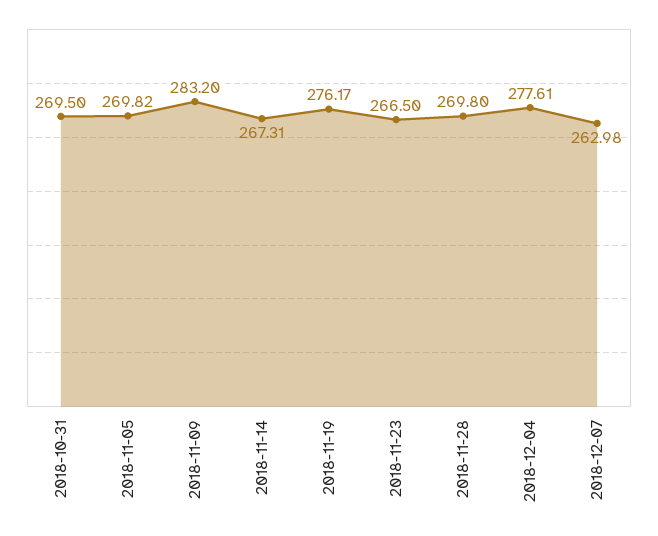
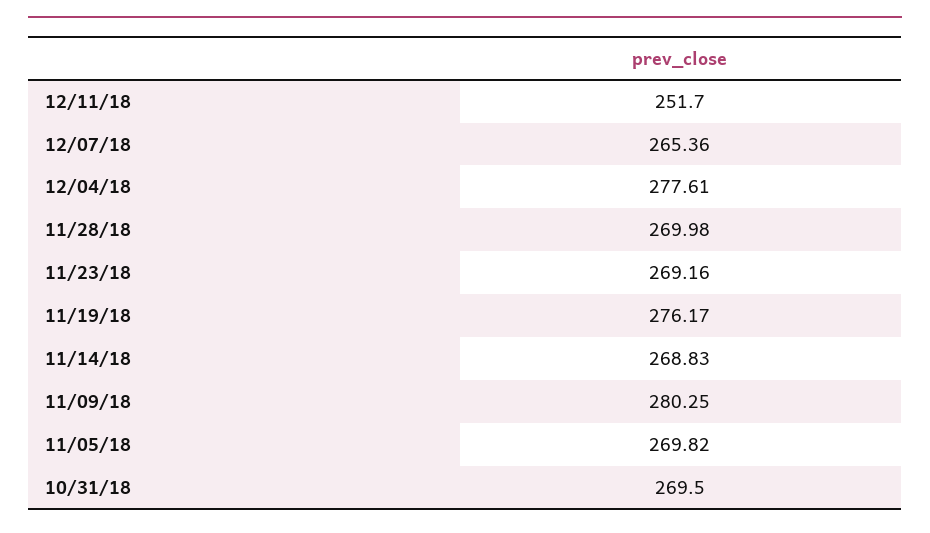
2018-11-09: 283.2 -> 280.25
2018-11-14: 267.31 -> 268.83
2018-11-23: 266.5 -> 269.16
2018-11-28: 269.8 -> 269.98
2018-12-07: 262.98 -> 265.36
12/11/18: none -> 251.7

